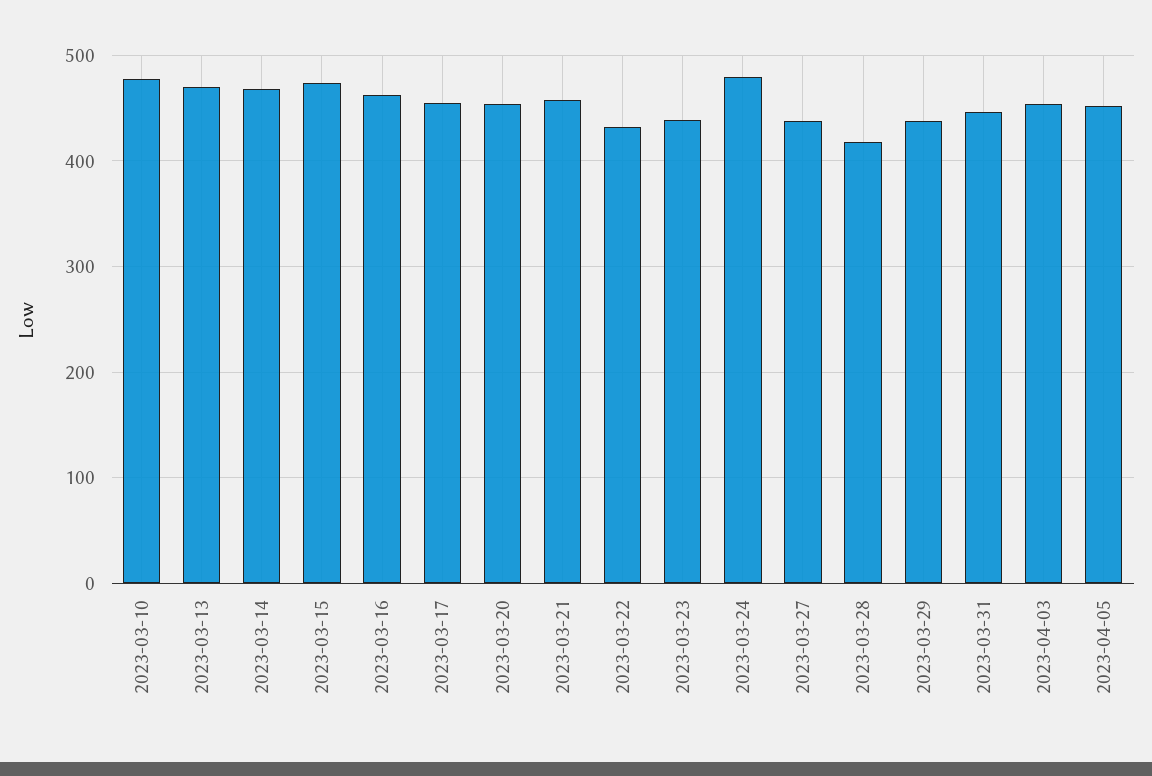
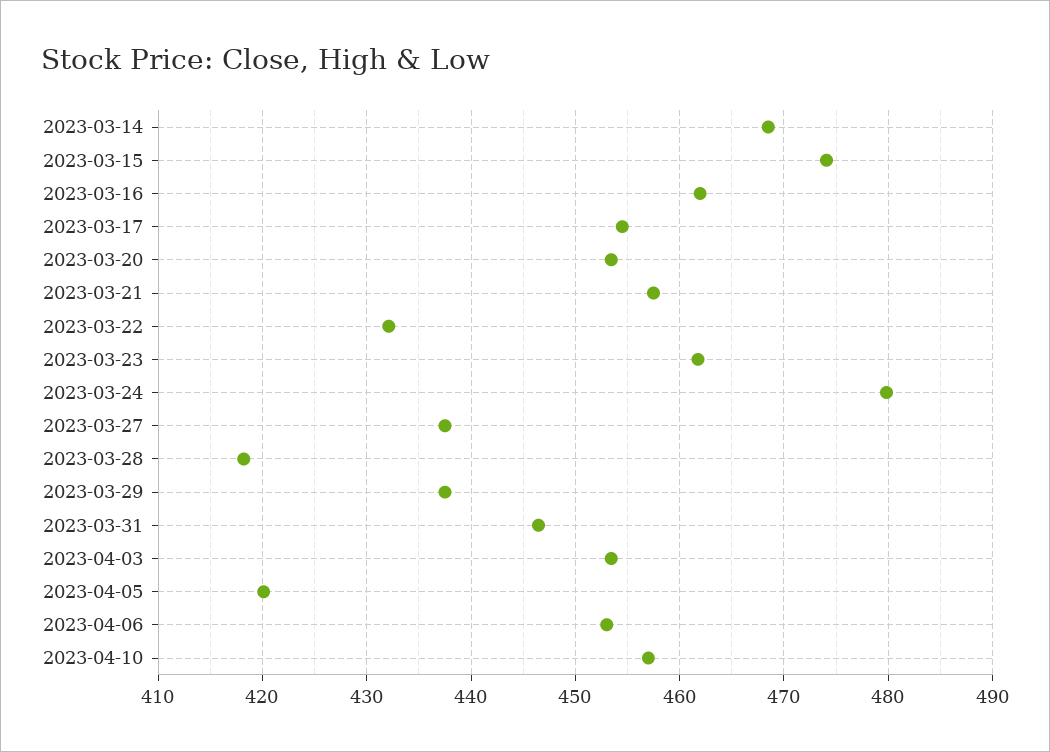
2023-03-10: 480 -> none
2023-03-13: 470 -> none
2023-03-23: 440 -> 462
2023-04-05: 450 -> 420
2023-04-06: none -> 453
2023-04-10: none -> 457

